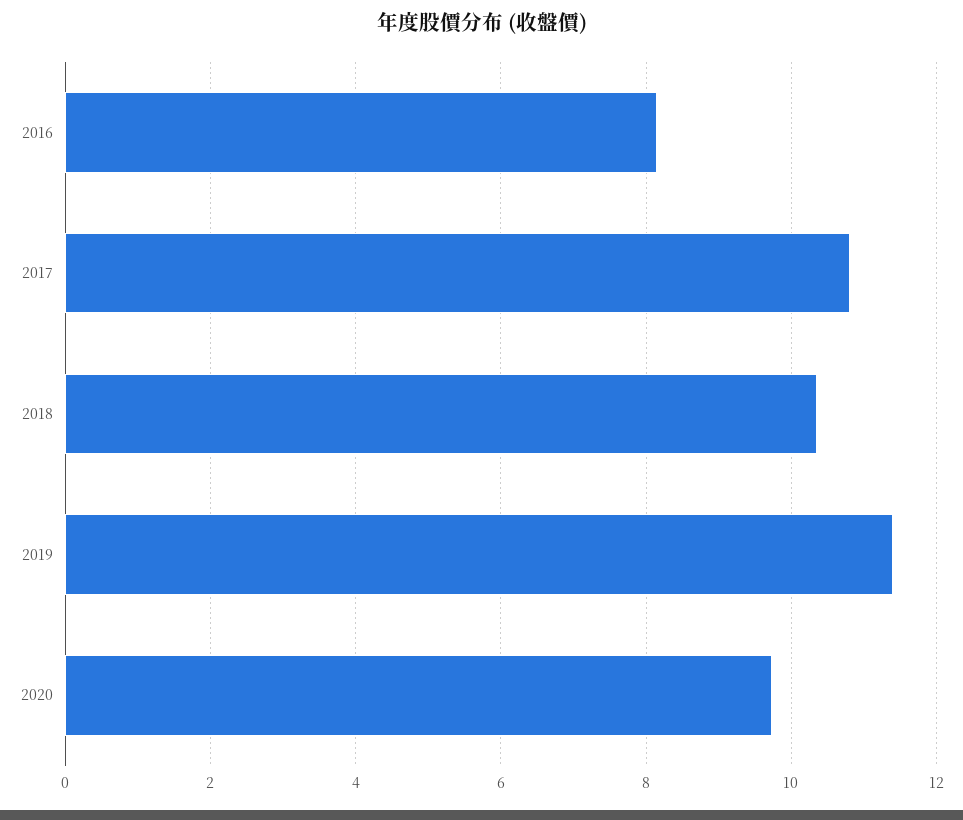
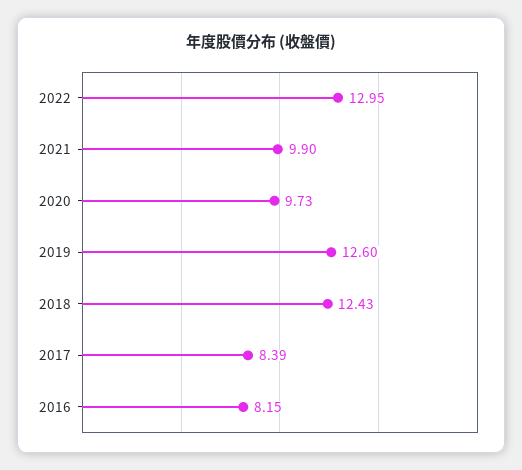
2017: 10.8 -> 8.39
2018: 10.4 -> 12.43
2019: 11.4 -> 12.6
2022: none -> 12.95
2021: none -> 9.9

